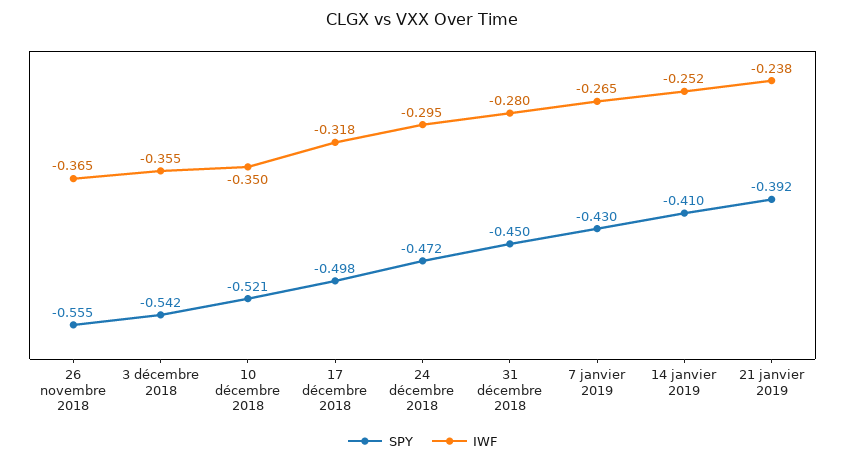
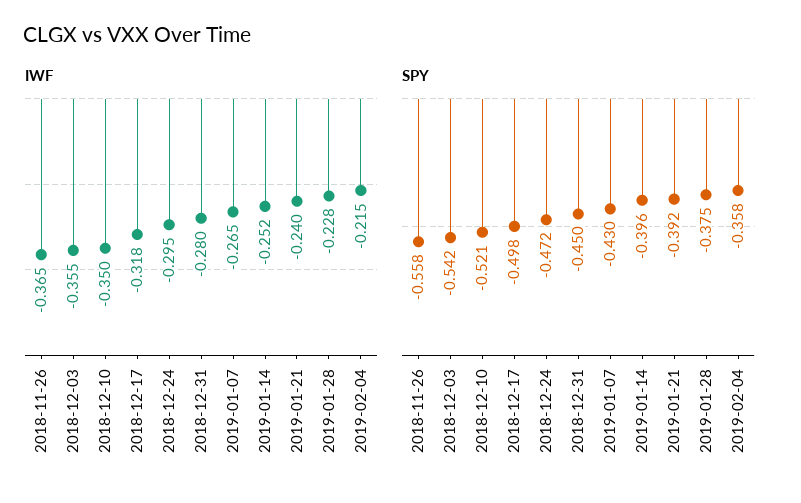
SPY, 26 novembre 2018: -0.555 -> -0.558
SPY, 14 janvier 2019: -0.41 -> -0.396
IWF, 21 janvier 2019: -0.238 -> -0.24
IWF, 2019-01-28: none -> -0.228
IWF, 2019-02-04: none -> -0.215
SPY, 2019-01-28: none -> -0.375
SPY, 2019-02-04: none -> -0.358

